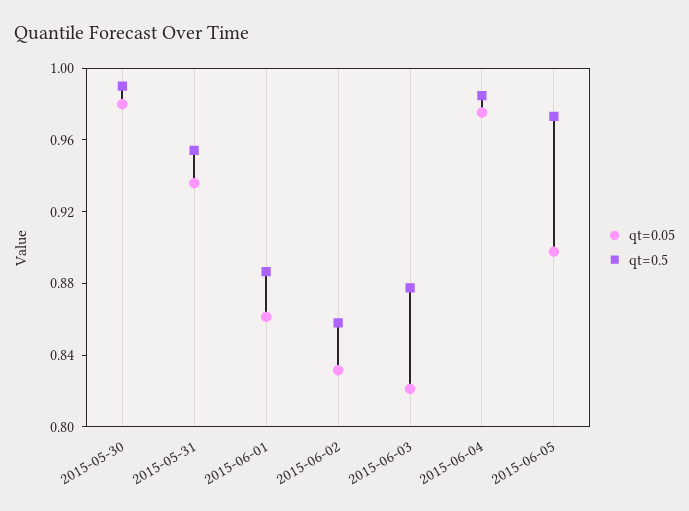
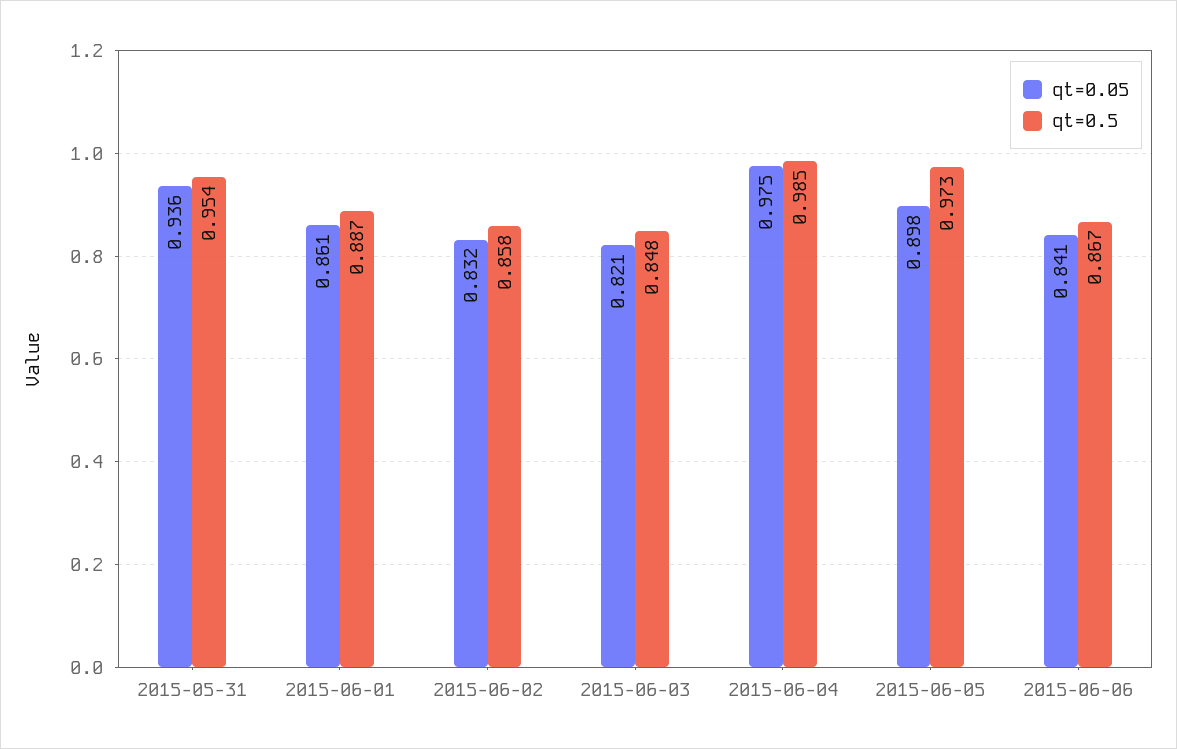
qt=0.05, 2015-05-30: 0.98 -> none
qt=0.5, 2015-05-30: 0.99 -> none
qt=0.5, 2015-06-03: 0.88 -> 0.848
qt=0.05, 2015-06-06: none -> 0.841
qt=0.5, 2015-06-06: none -> 0.867

